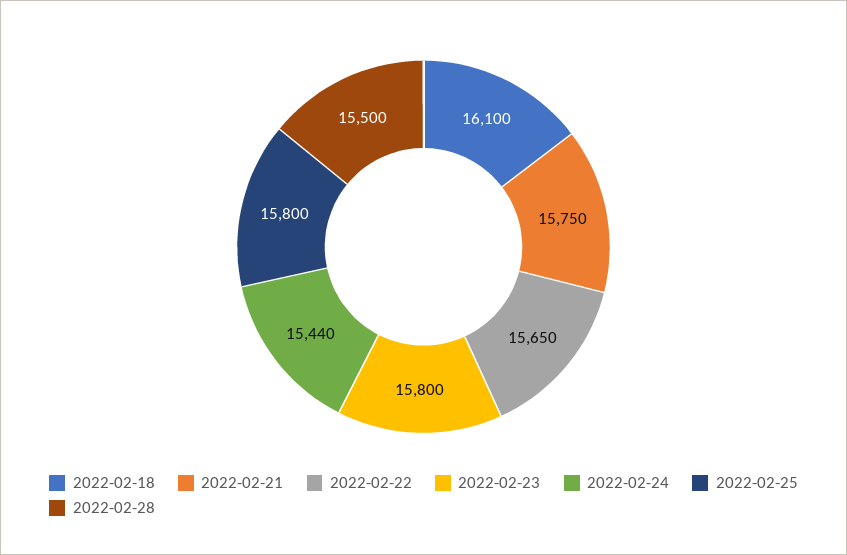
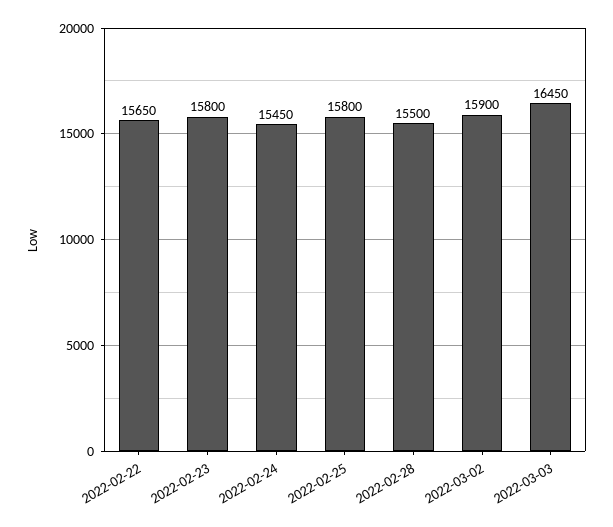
2022-02-18: 16100 -> none
2022-02-21: 15750 -> none
2022-02-24: 15440 -> 15450
2022-03-02: none -> 15900
2022-03-03: none -> 16450

